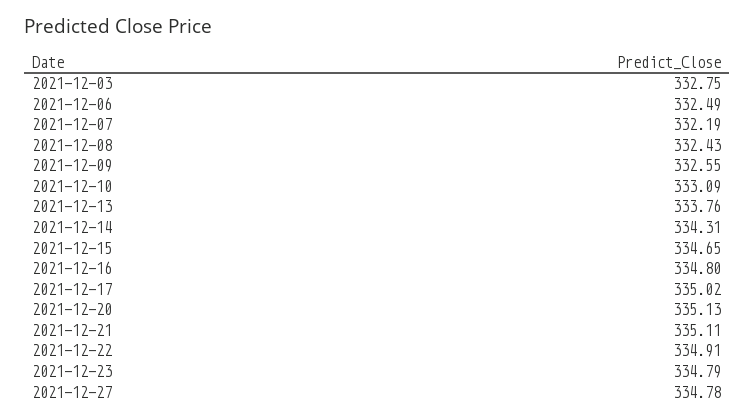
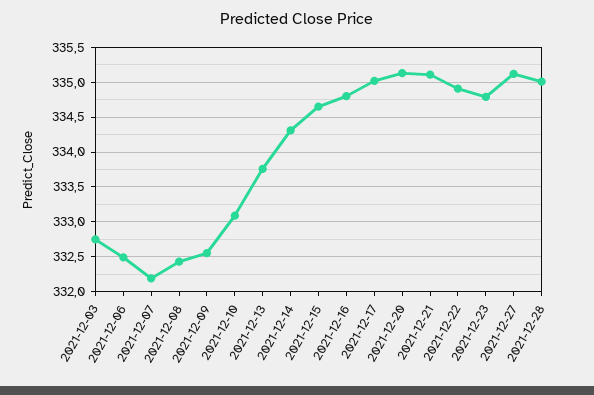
2021-12-27: 334.78 -> 335.1
2021-12-28: none -> 335

